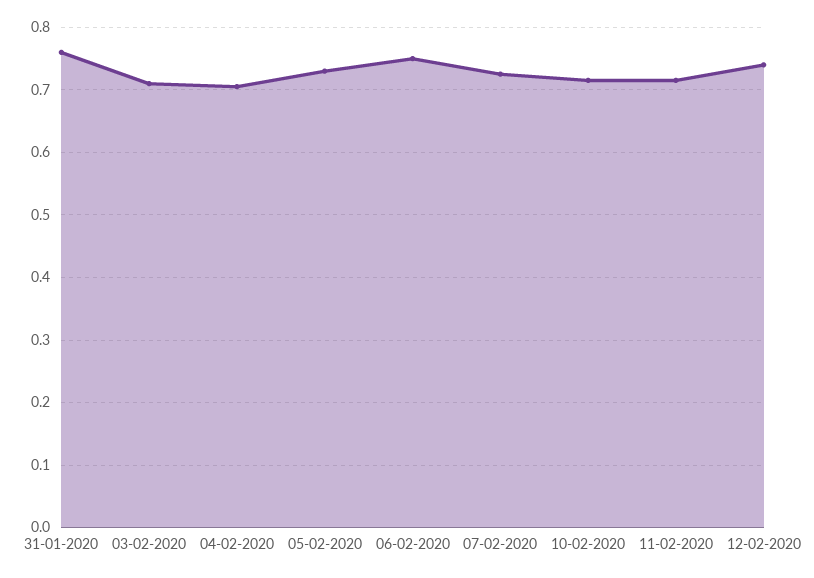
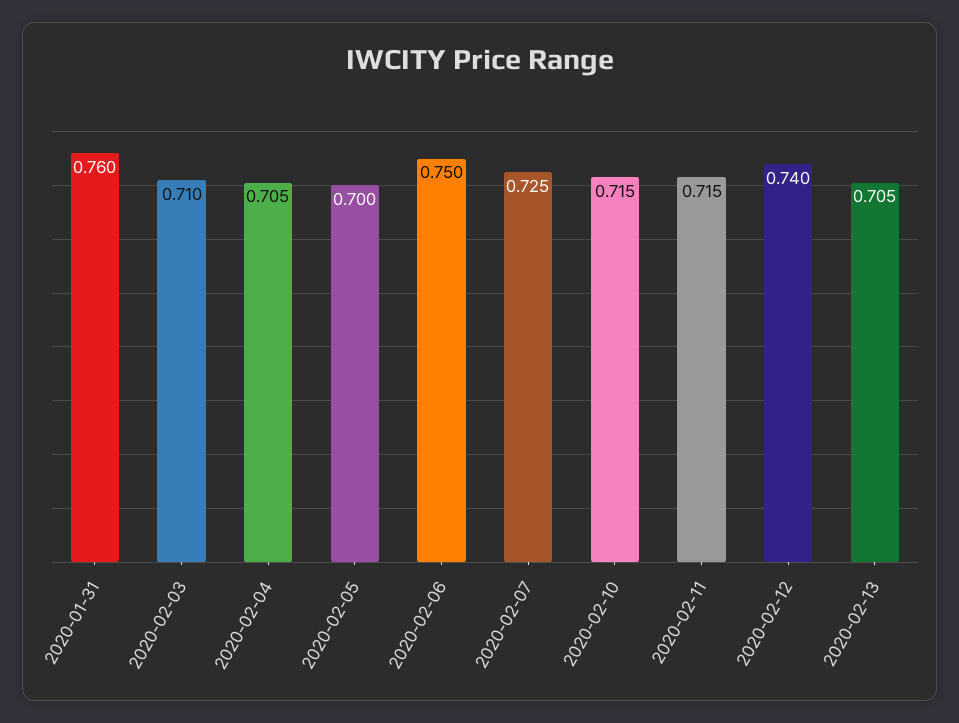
05-02-2020: 0.73 -> 0.7
2020-02-13: none -> 0.705

